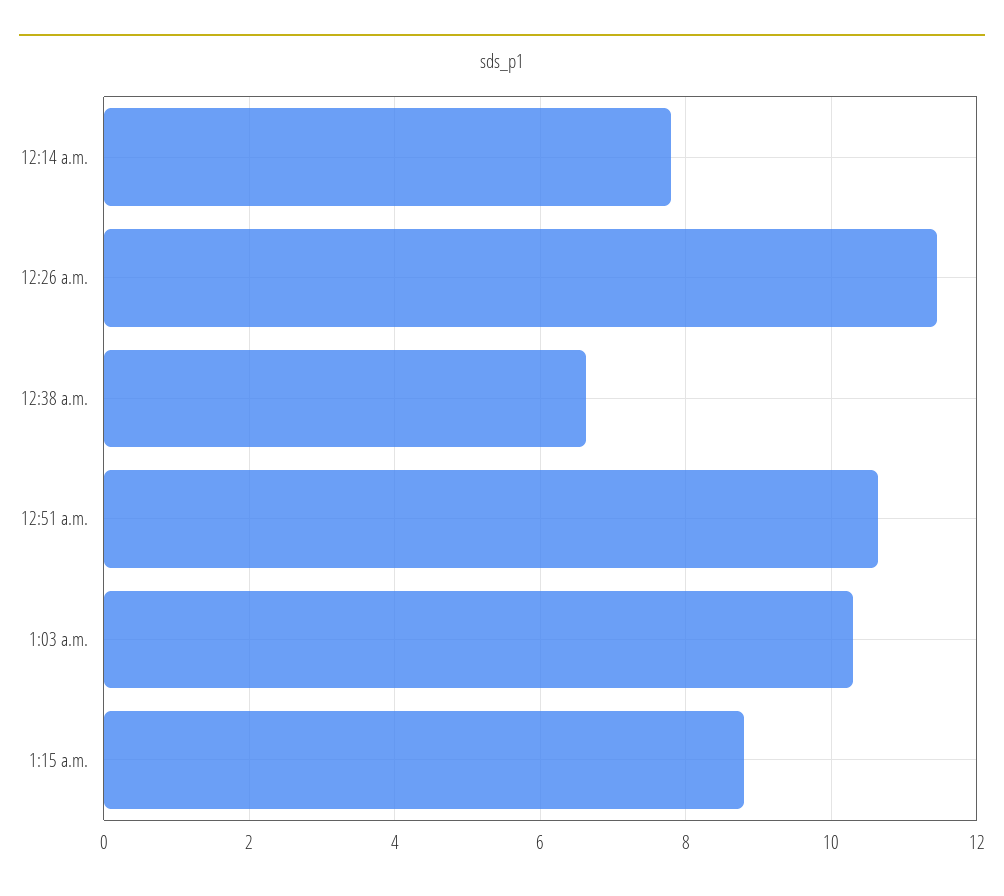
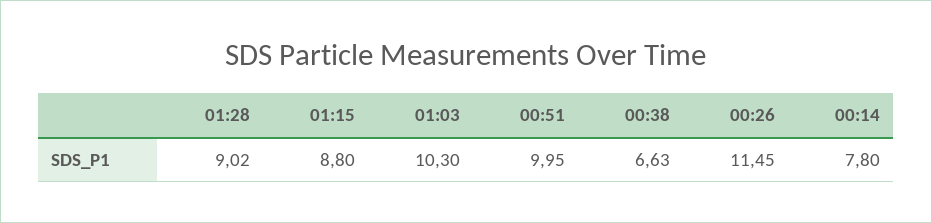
12:51 a.m.: 10.6 -> 9.95
01:28: none -> 9.02

